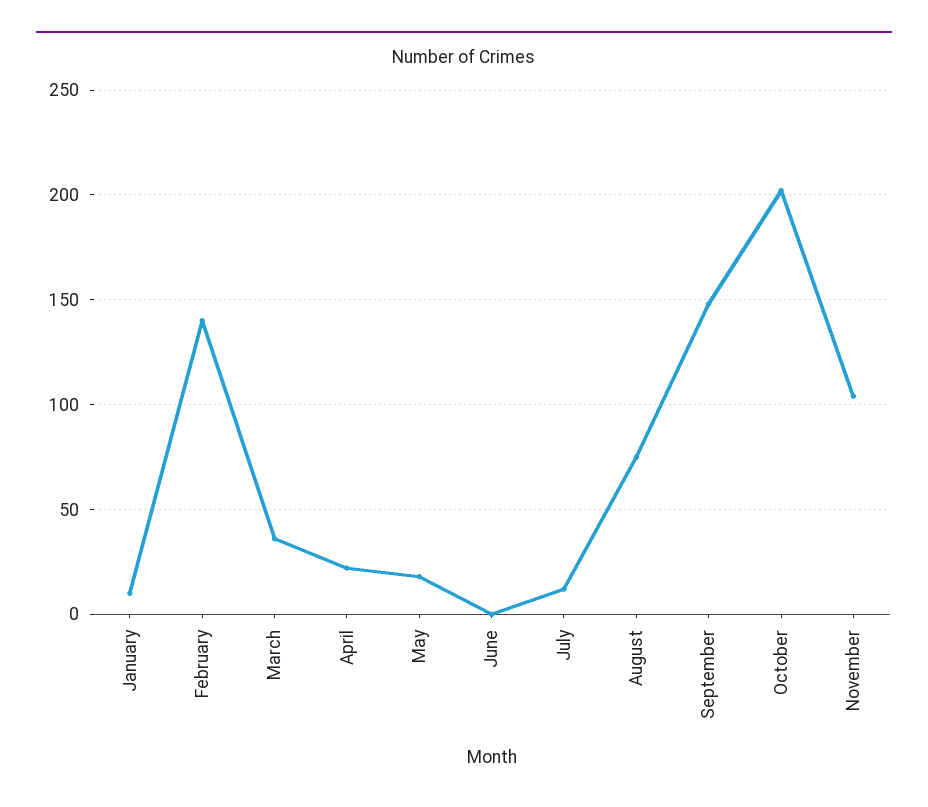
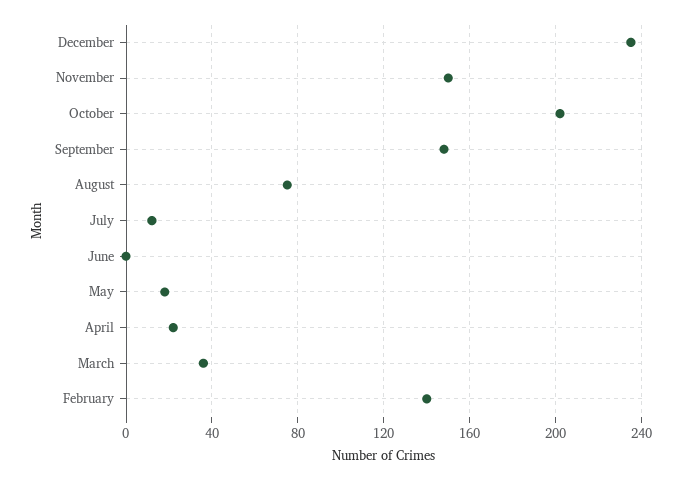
January: 10 -> none
November: 105 -> 150
December: none -> 235

